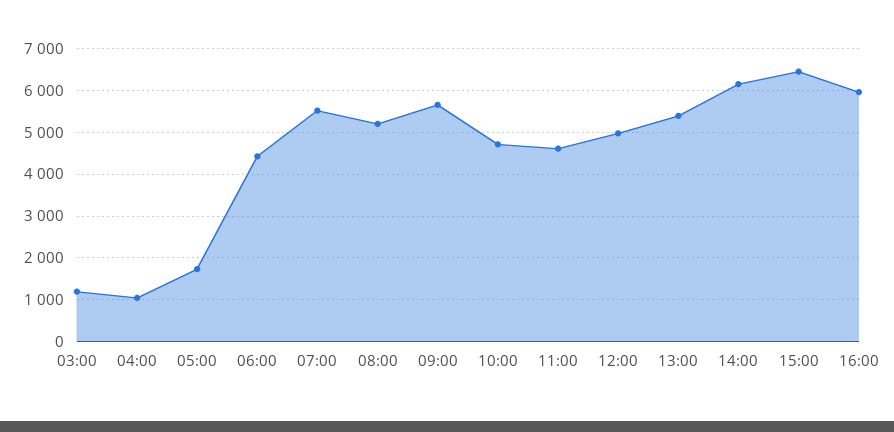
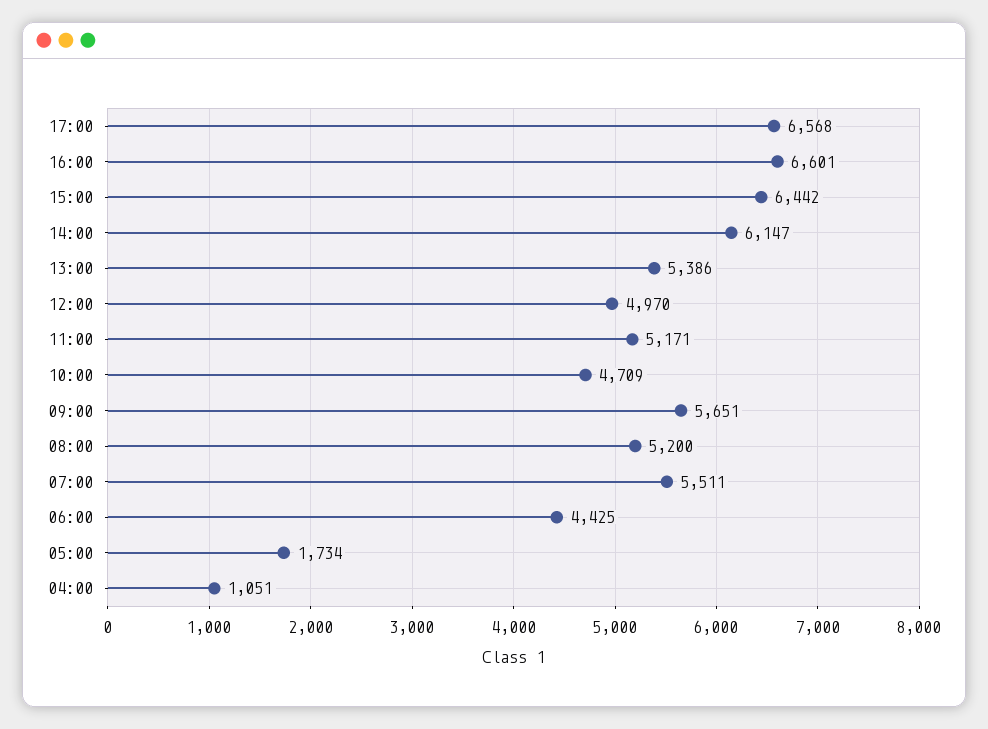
03:00: 1200 -> none
11:00: 4600 -> 5171
16:00: 6000 -> 6601
17:00: none -> 6568

